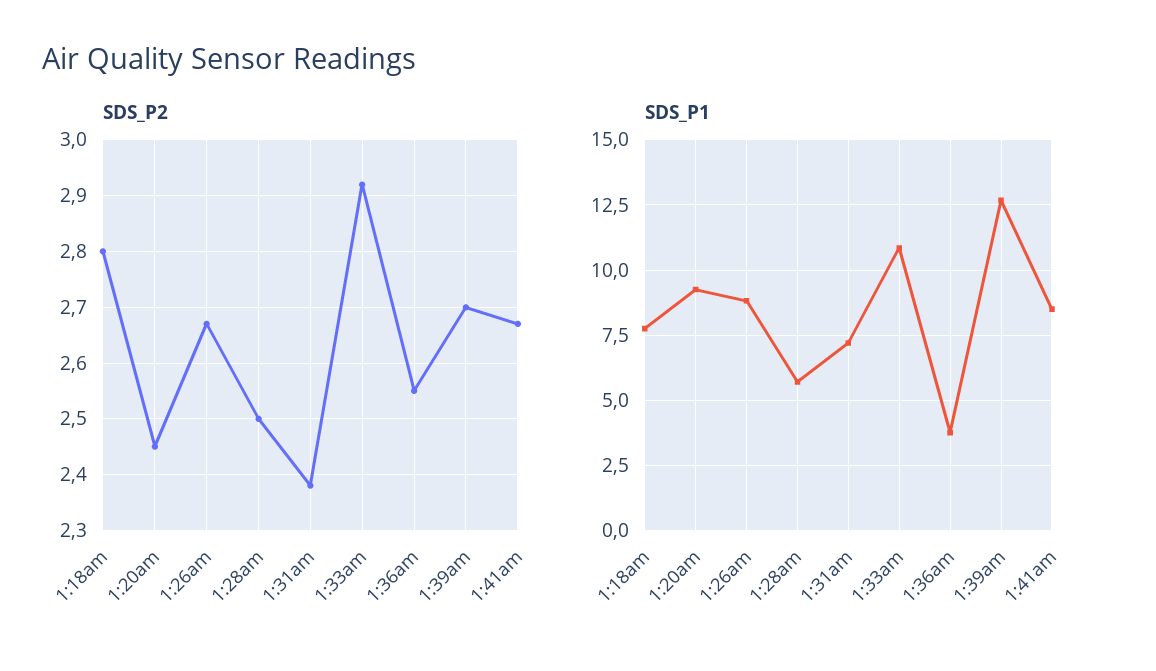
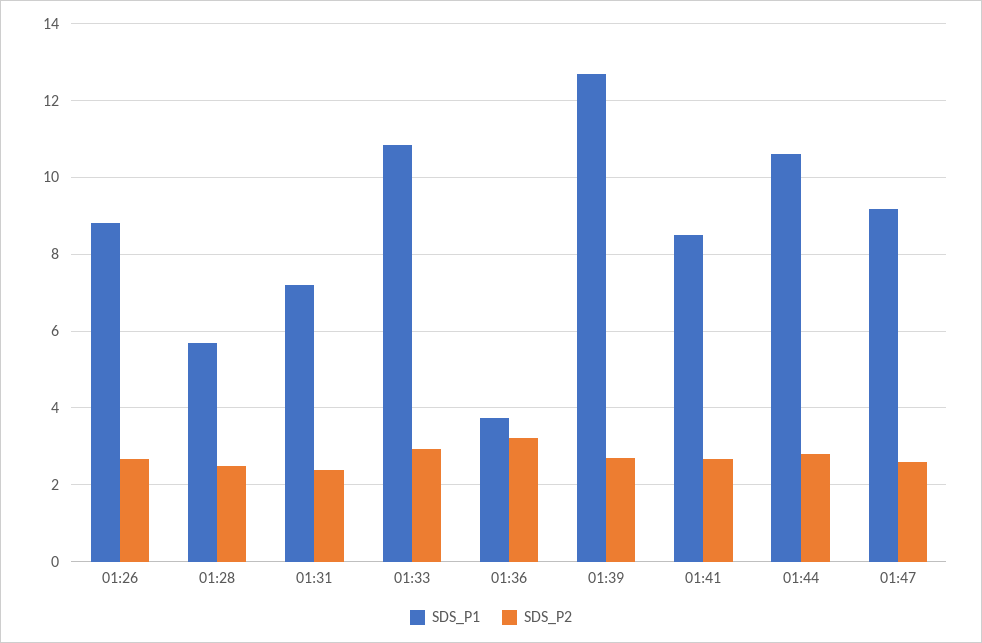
SDS_P2, 1:18am: 2.8 -> none
SDS_P2, 1:20am: 2.45 -> none
SDS_P2, 1:36am: 2.55 -> 3.2
SDS_P1, 1:18am: 7.75 -> none
SDS_P1, 1:20am: 9.25 -> none
SDS_P1, 01:44: none -> 10.6
SDS_P2, 01:44: none -> 2.8
SDS_P1, 01:47: none -> 9.2
SDS_P2, 01:47: none -> 2.6

